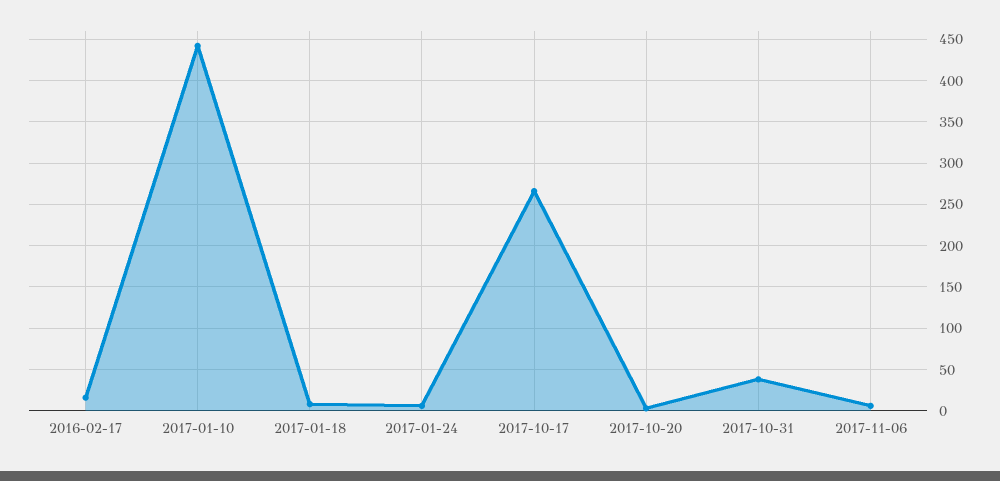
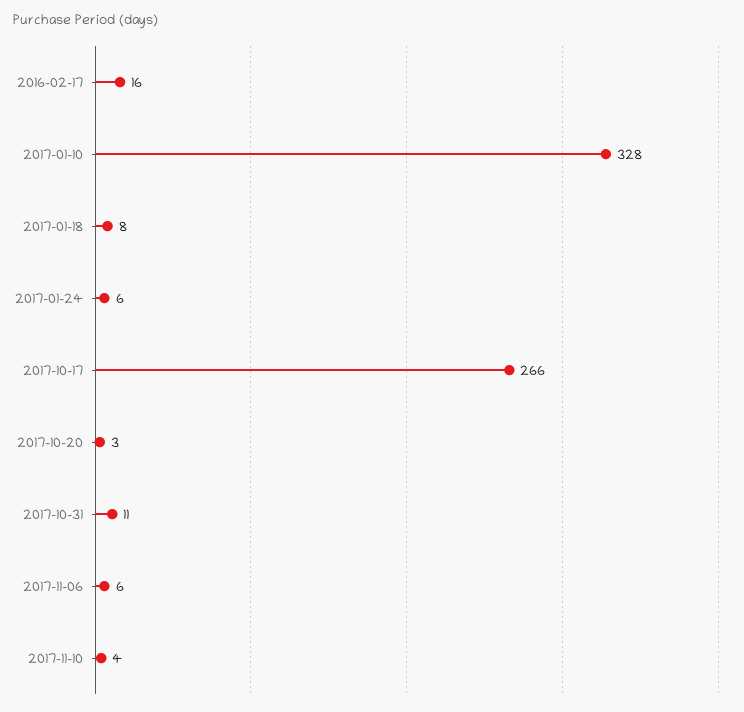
2017-01-10: 440 -> 328
2017-10-31: 40 -> 11
2017-11-10: none -> 4

